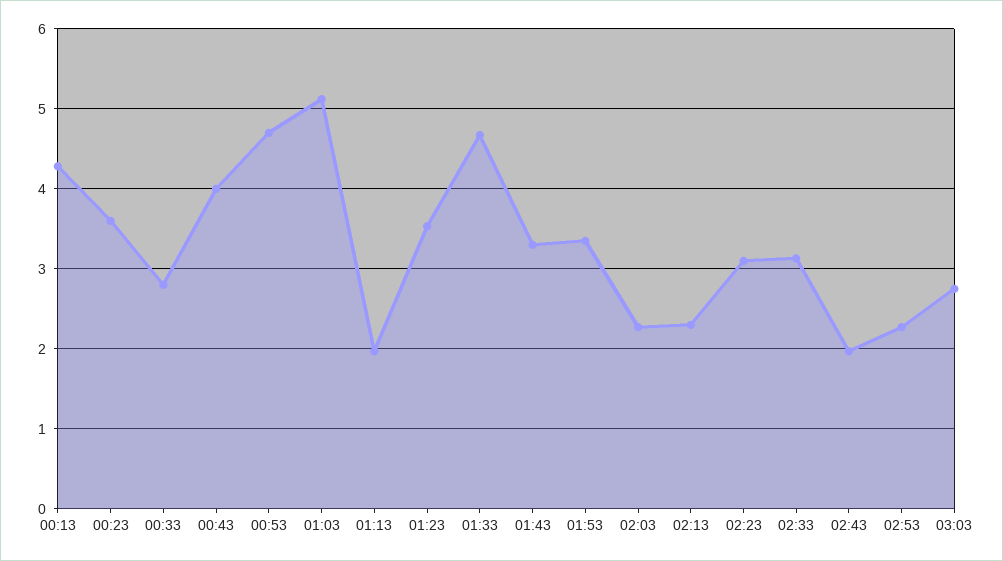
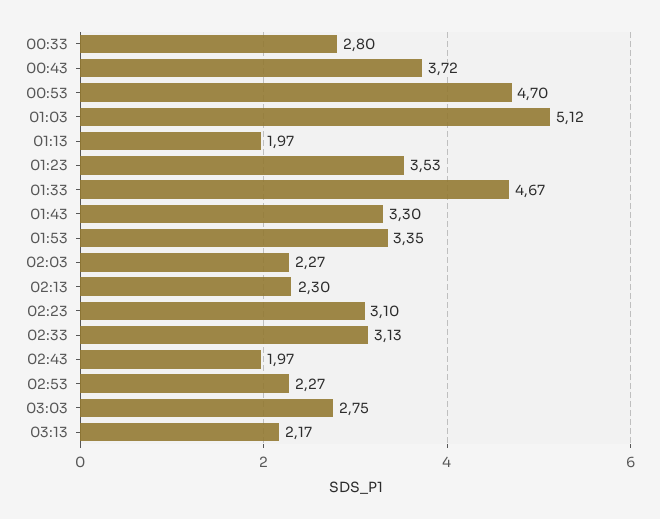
00:13: 4.3 -> none
00:23: 3.6 -> none
00:43: 4 -> 3.72
03:13: none -> 2.17

